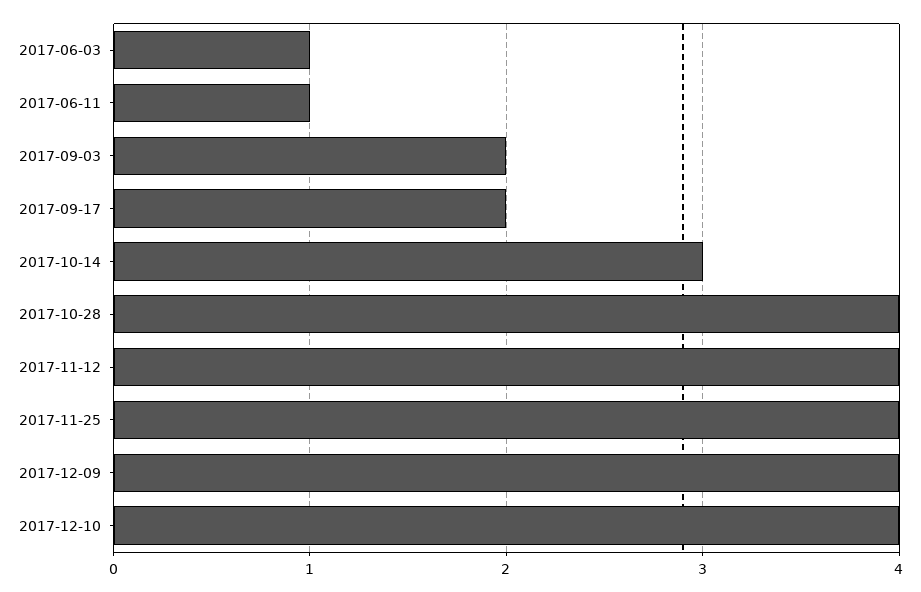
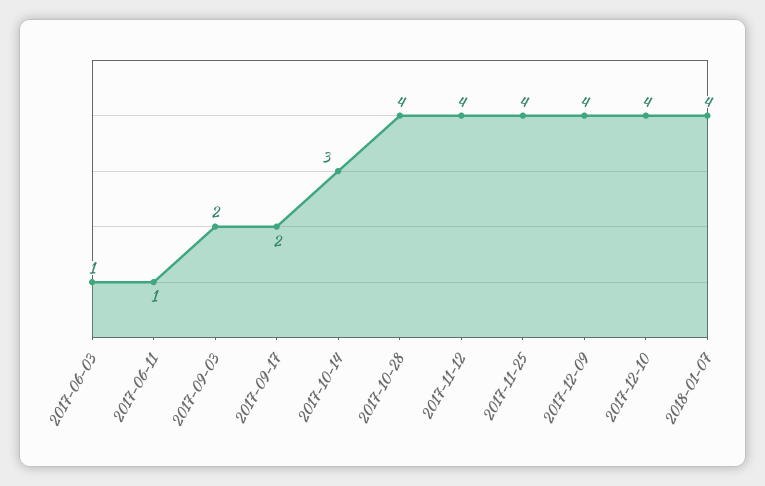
2018-01-07: none -> 4

